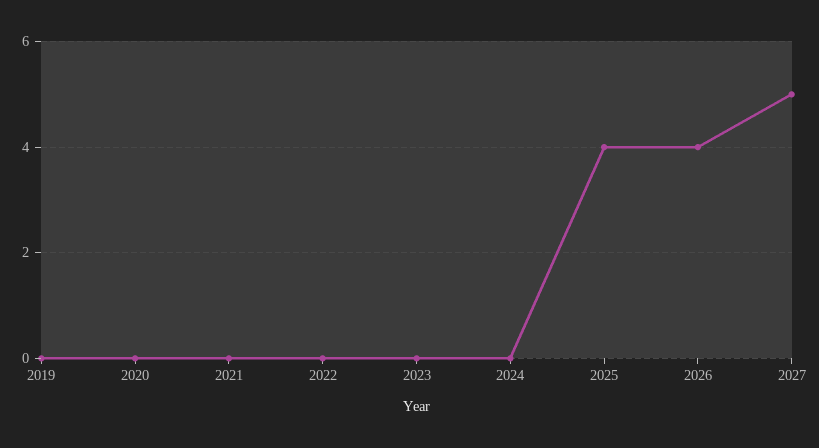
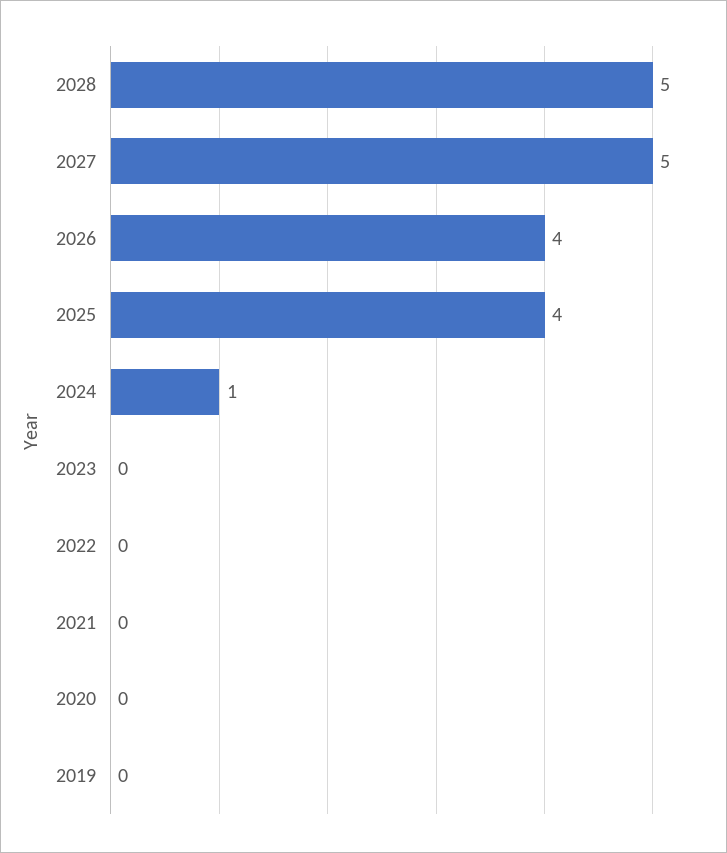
2024: 0 -> 1
2028: none -> 5

